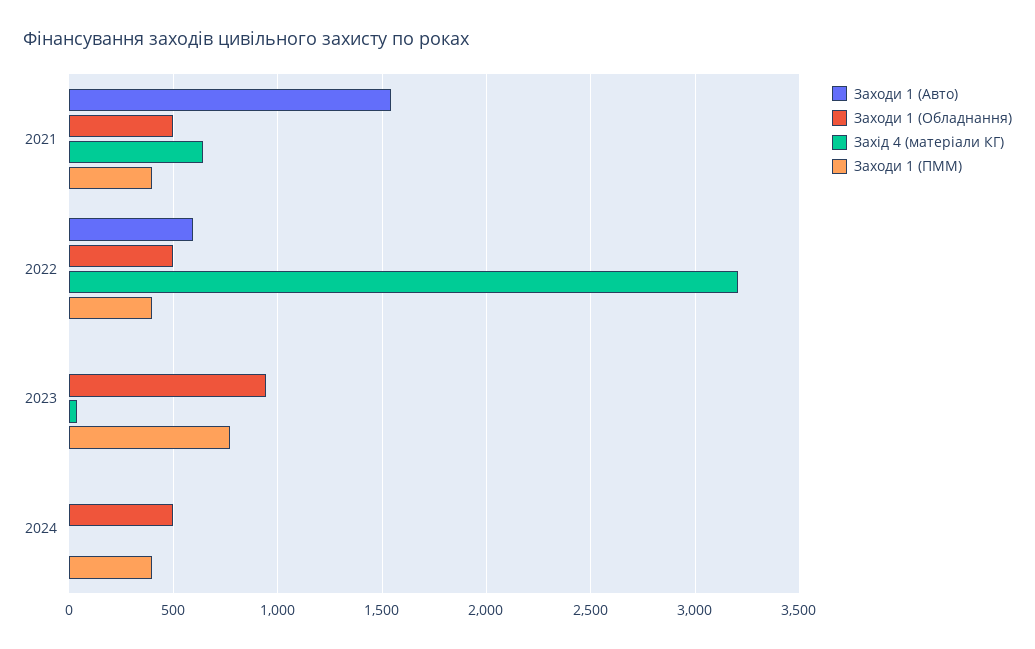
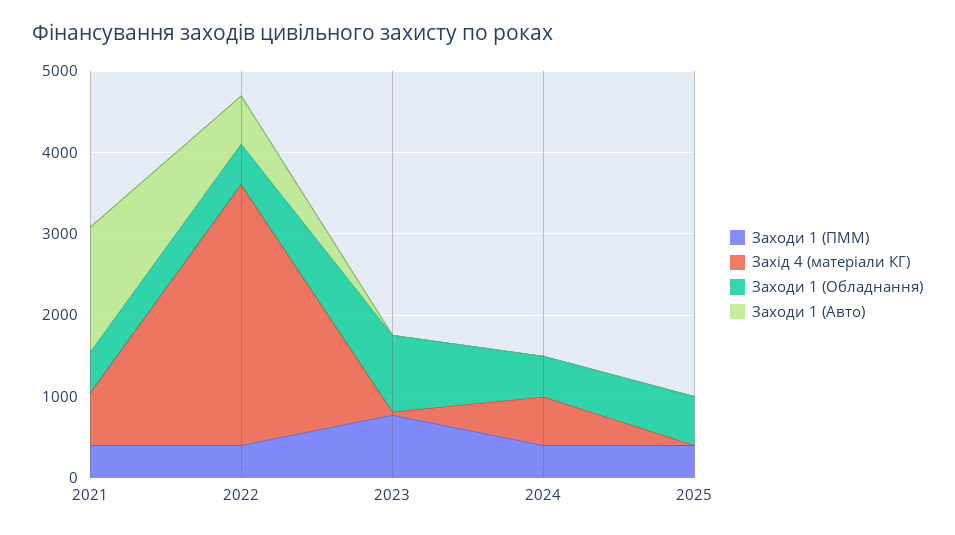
Захід 4 (матеріали КГ), 2024: 0 -> 600
Заходи 1 (ПММ), 2025: none -> 400
Захід 4 (матеріали КГ), 2025: none -> 0
Заходи 1 (Обладнання), 2025: none -> 600
Заходи 1 (Авто), 2025: none -> 0

